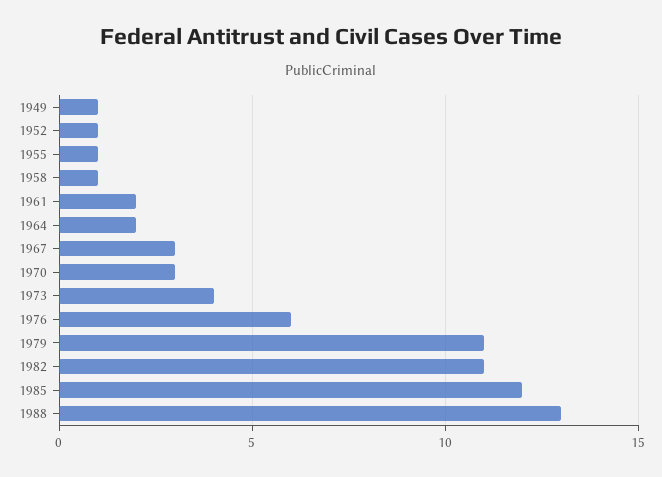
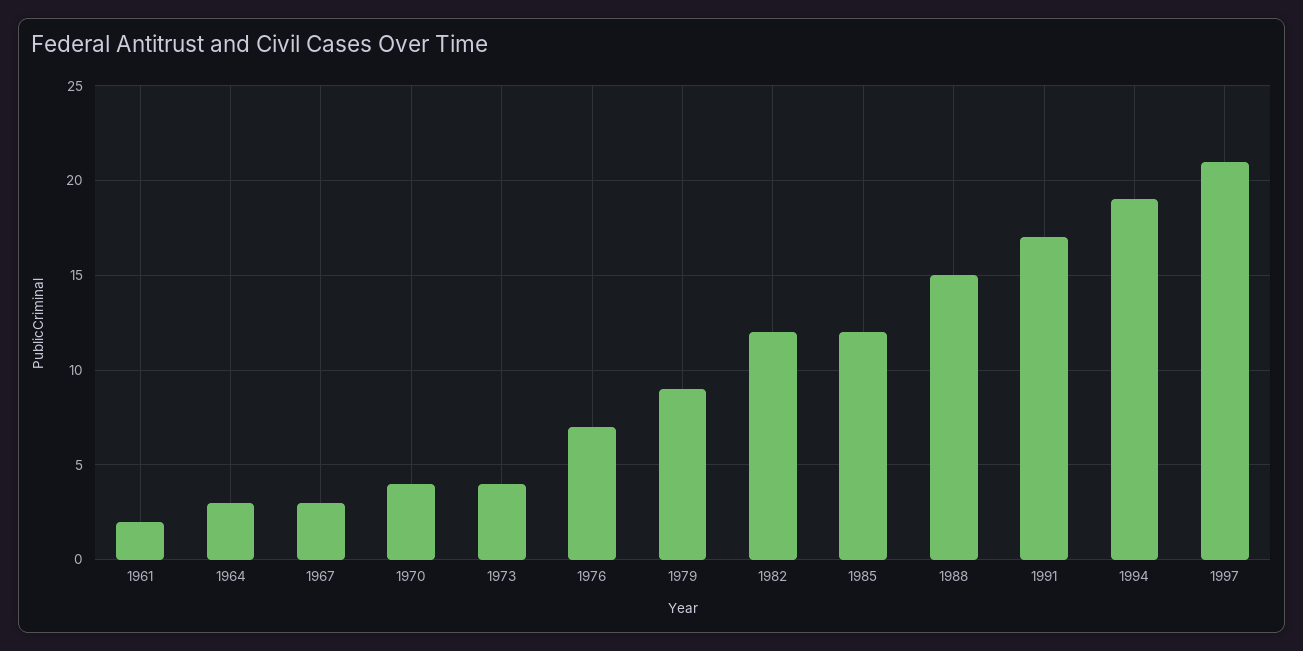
1949: 1 -> none
1952: 1 -> none
1955: 1 -> none
1958: 1 -> none
1964: 2 -> 3
1970: 3 -> 4
1976: 6 -> 7
1979: 11 -> 9
1982: 11 -> 12
1988: 13 -> 15
1991: none -> 17
1994: none -> 19
1997: none -> 21

